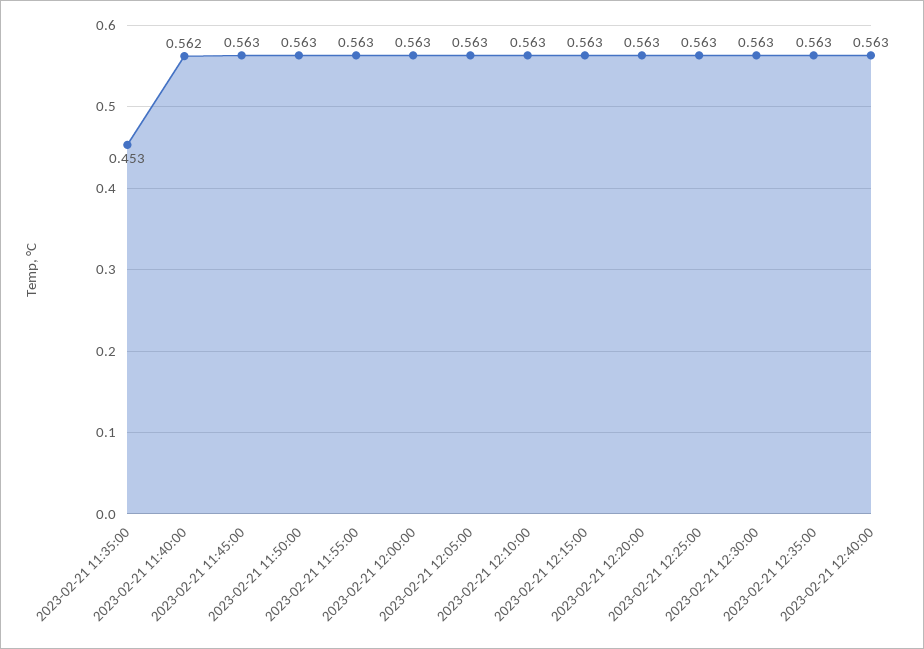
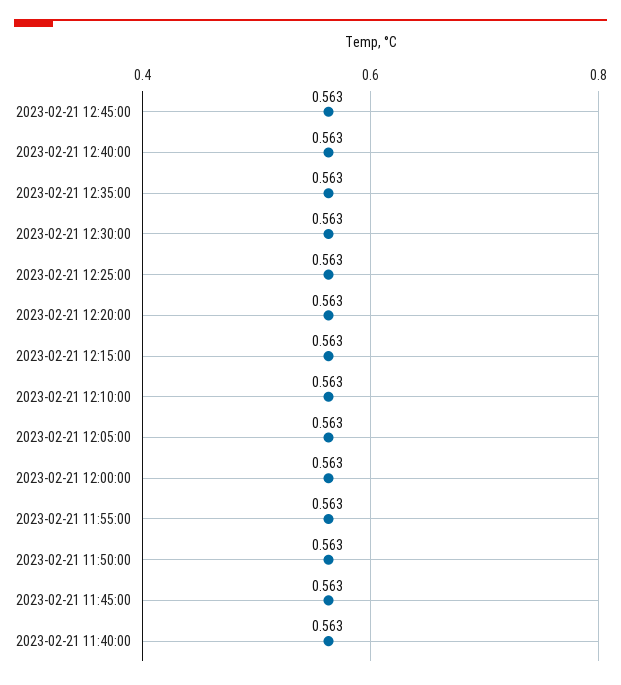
2023-02-21 11:35:00: 0.453 -> none
2023-02-21 11:40:00: 0.562 -> 0.563
2023-02-21 12:45:00: none -> 0.563

